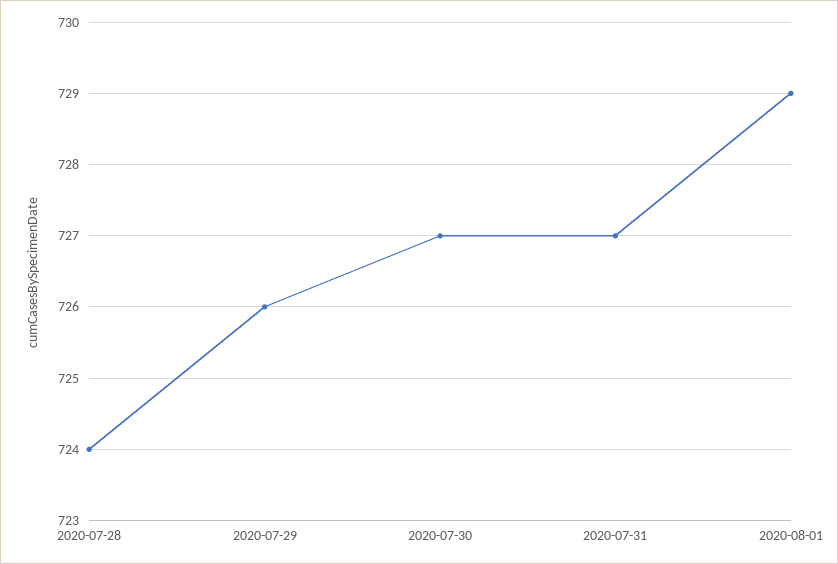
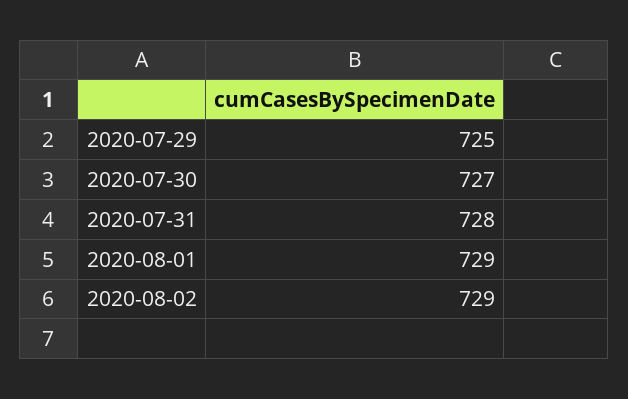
2020-07-28: 724 -> none
2020-07-29: 726 -> 725
2020-07-31: 727 -> 728
2020-08-02: none -> 729

